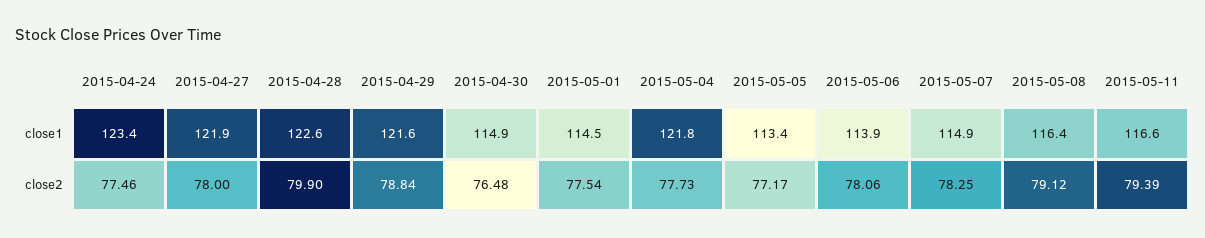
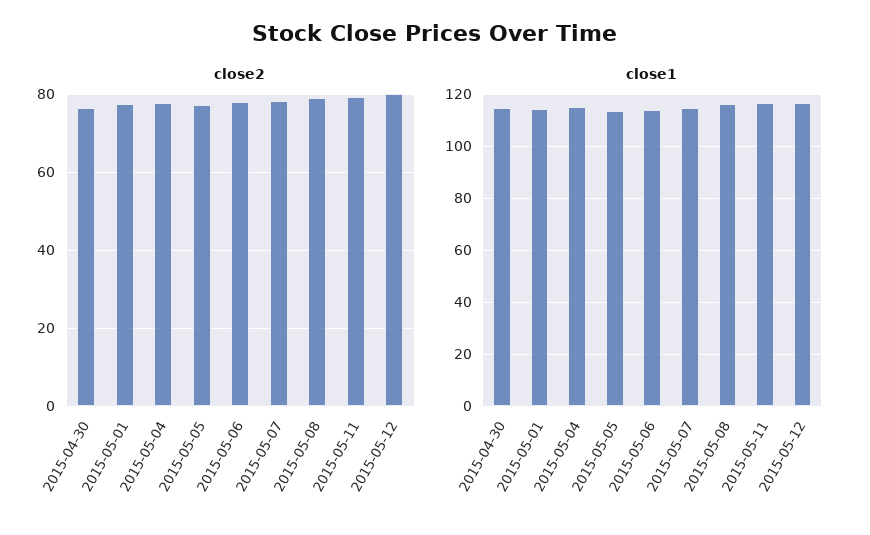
close1, 2015-04-24: 123.4 -> none
close1, 2015-04-27: 121.9 -> none
close1, 2015-04-28: 122.6 -> none
close1, 2015-04-29: 121.6 -> none
close1, 2015-05-04: 121.8 -> 115
close2, 2015-04-24: 77.46 -> none
close2, 2015-04-27: 78 -> none
close2, 2015-04-28: 79.9 -> none
close2, 2015-04-29: 78.84 -> none
close2, 2015-05-12: none -> 80
close1, 2015-05-12: none -> 117.5

